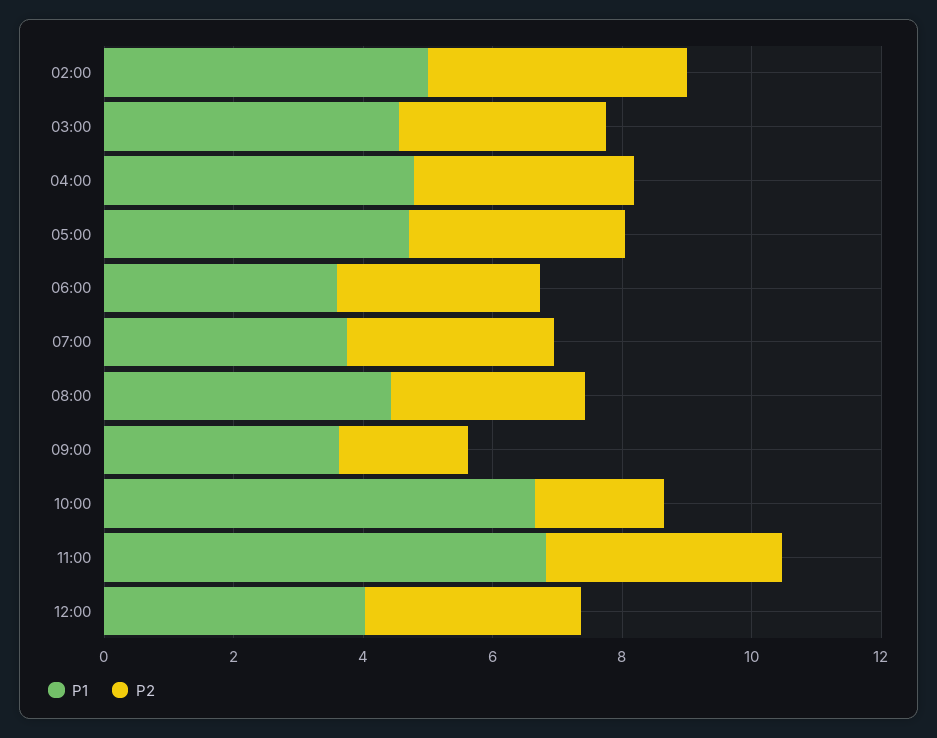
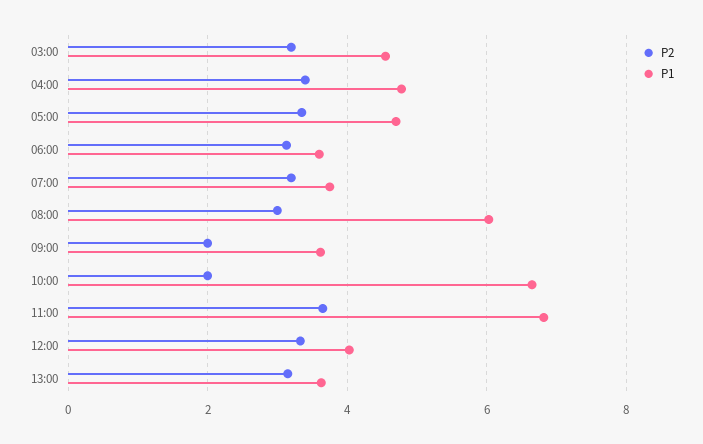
P1, 02:00: 5 -> none
P2, 02:00: 4 -> none
P1, 08:00: 4.5 -> 6
P2, 13:00: none -> 3.2
P1, 13:00: none -> 3.6

